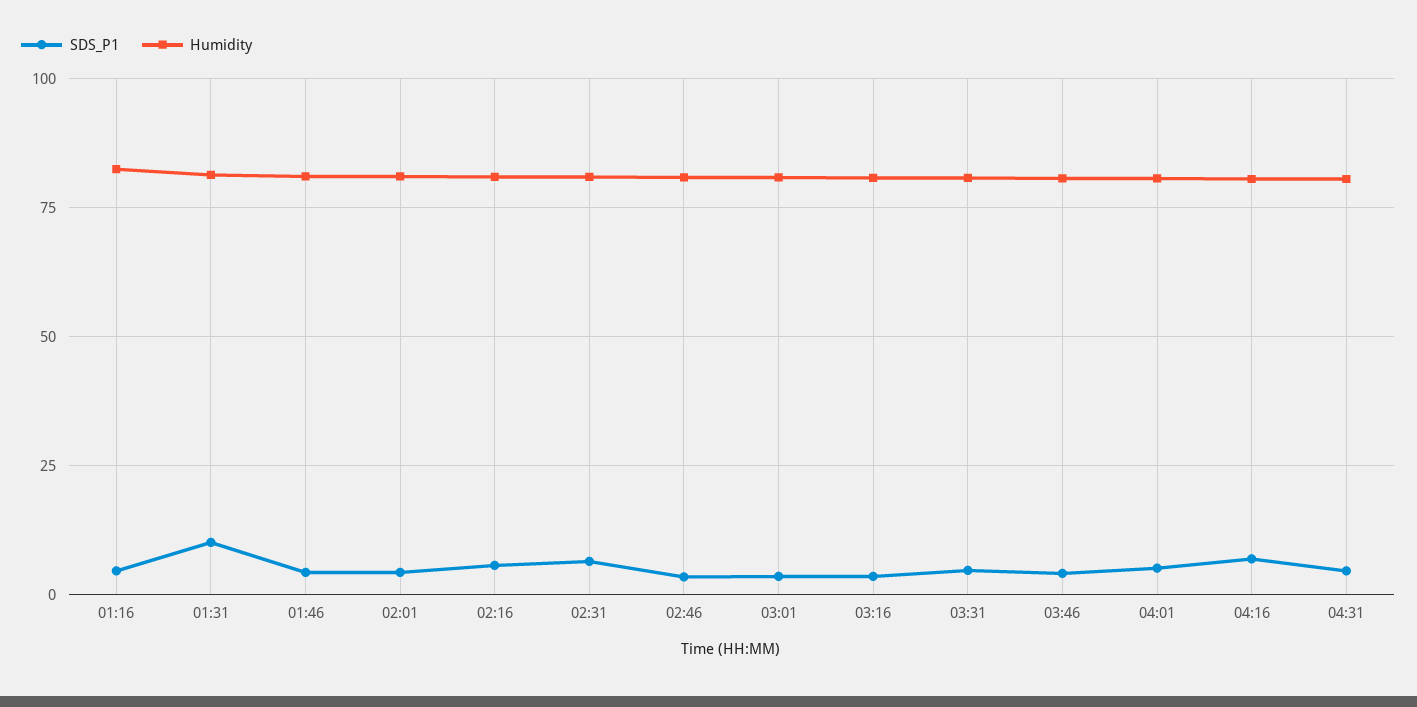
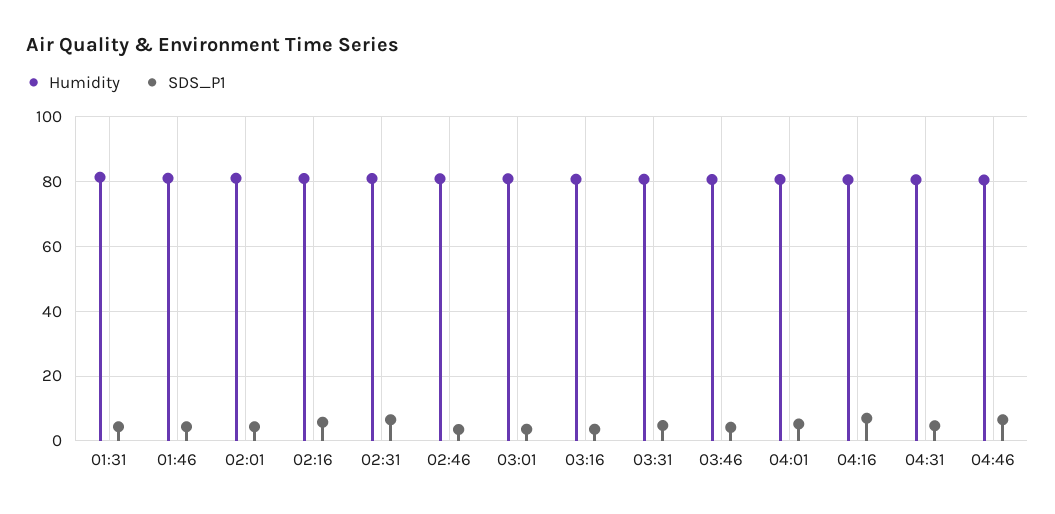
SDS_P1, 01:16: 5 -> none
Humidity, 01:16: 82.5 -> none
SDS_P1, 01:31: 10 -> 4
Humidity, 04:46: none -> 80
SDS_P1, 04:46: none -> 6

